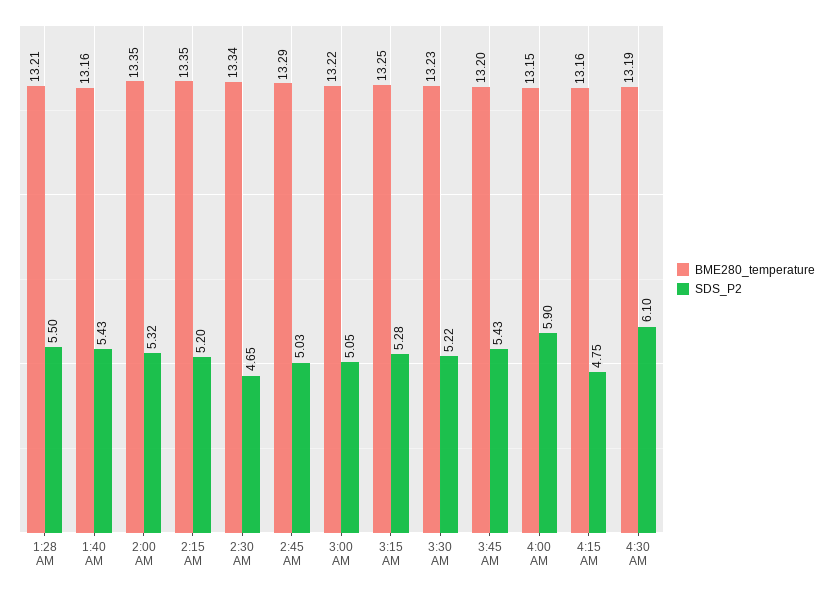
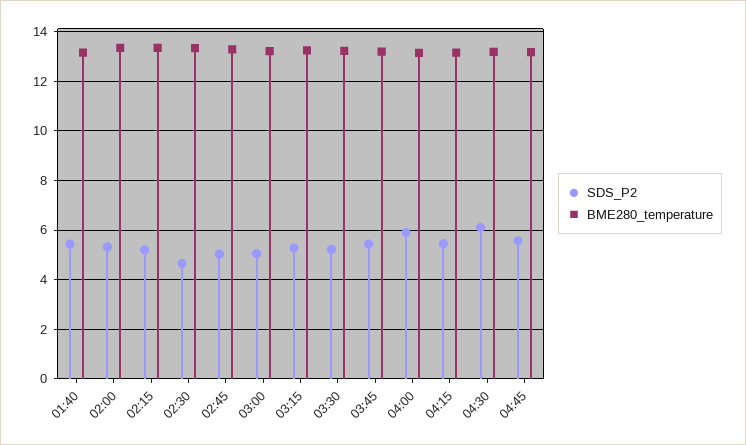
BME280_temperature, 1:28 AM: 13.21 -> none
SDS_P2, 1:28 AM: 5.5 -> none
SDS_P2, 4:15 AM: 4.75 -> 5.5
SDS_P2, 04:45: none -> 5.5
BME280_temperature, 04:45: none -> 13.25

